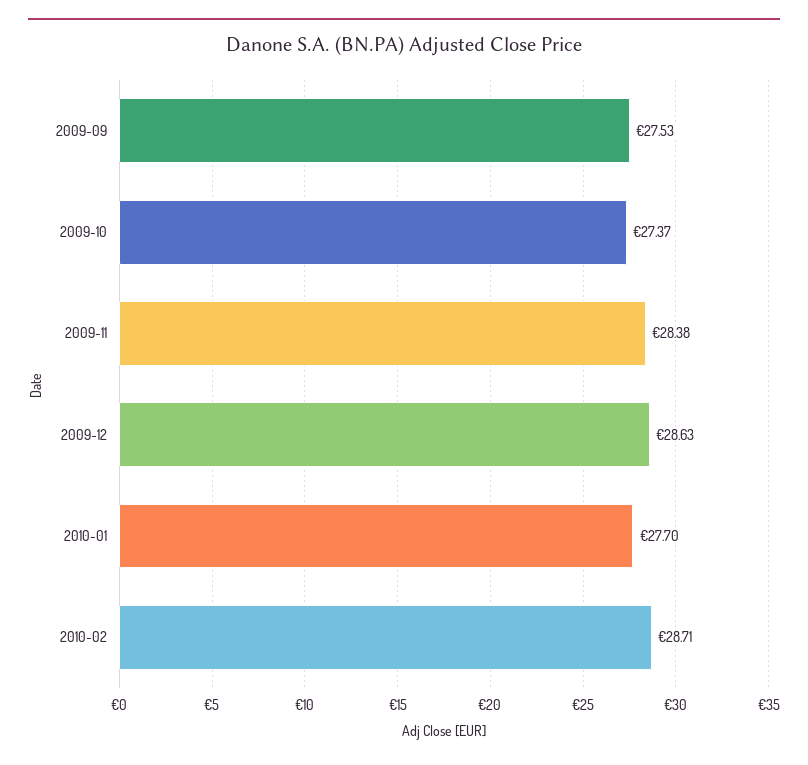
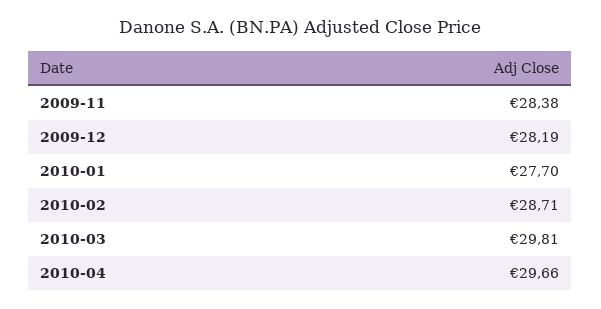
2009-09: 27.53 -> none
2009-10: 27.37 -> none
2009-12: 28.63 -> 28.19
2010-03: none -> 29.81
2010-04: none -> 29.66

